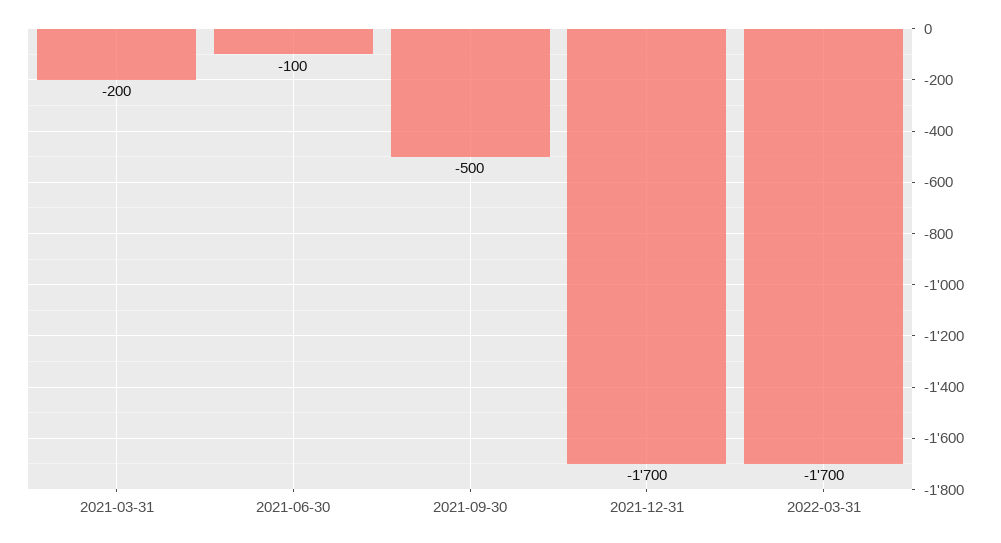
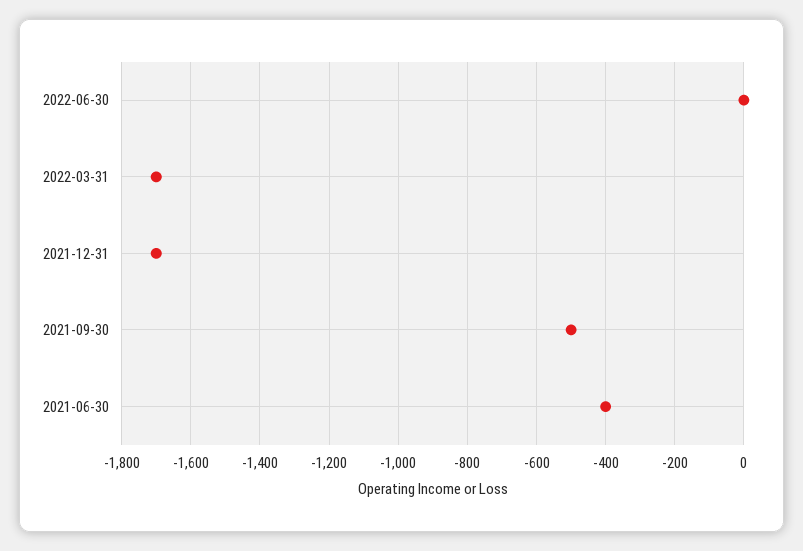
2021-03-31: -200 -> none
2021-06-30: -100 -> -400
2022-06-30: none -> 0

